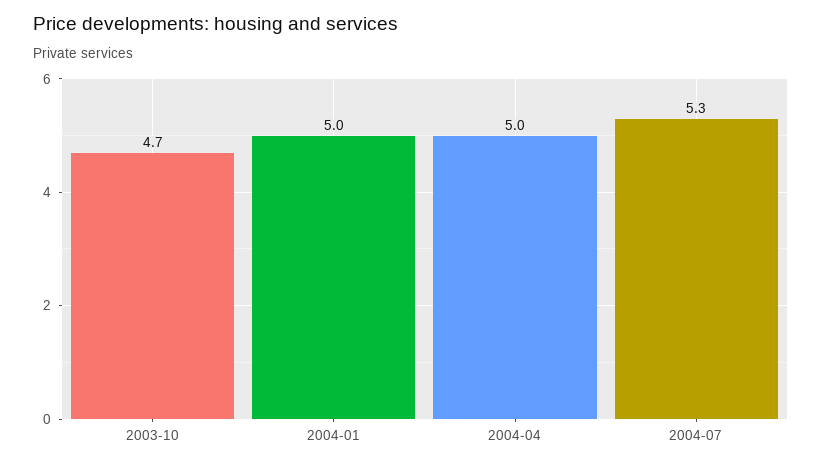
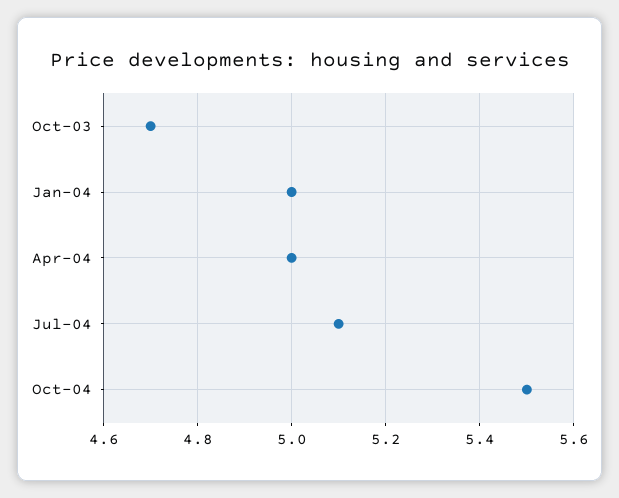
2004-07: 5.3 -> 5.1
Oct-04: none -> 5.5

